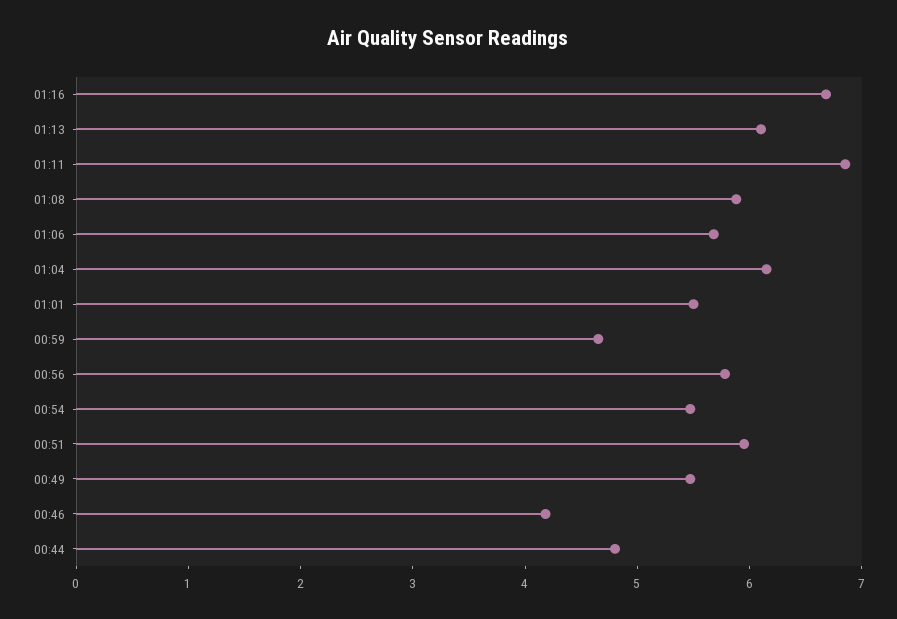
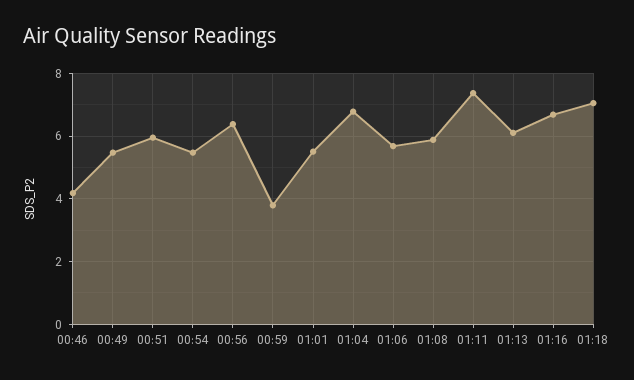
01:11: 6.8 -> 7.4
01:04: 6.2 -> 6.8
00:59: 4.6 -> 3.8
00:56: 5.8 -> 6.4
00:44: 4.8 -> none
01:18: none -> 7

